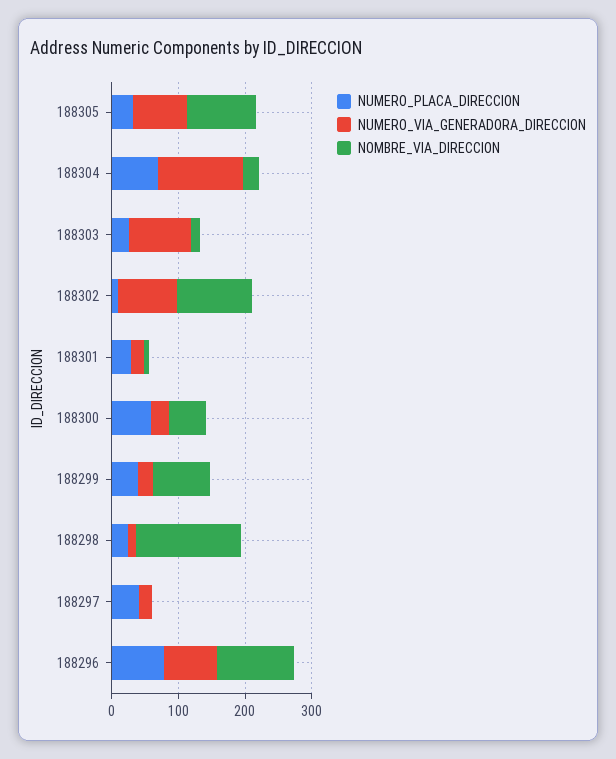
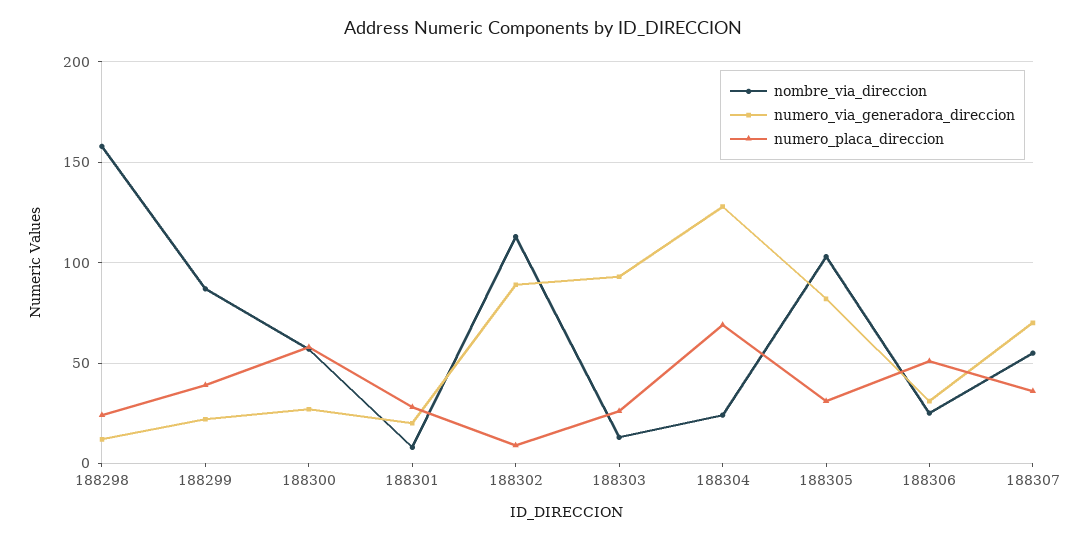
NUMERO_PLACA_DIRECCION, 188297: 40 -> none
NUMERO_VIA_GENERADORA_DIRECCION, 188297: 20 -> none
NOMBRE_VIA_DIRECCION, 188297: 0 -> none
NUMERO_PLACA_DIRECCION, 188296: 80 -> none
NUMERO_VIA_GENERADORA_DIRECCION, 188296: 80 -> none
NOMBRE_VIA_DIRECCION, 188296: 120 -> none
NOMBRE_VIA_DIRECCION, 188306: none -> 25
NUMERO_VIA_GENERADORA_DIRECCION, 188306: none -> 30
NUMERO_PLACA_DIRECCION, 188306: none -> 50
NOMBRE_VIA_DIRECCION, 188307: none -> 55
NUMERO_VIA_GENERADORA_DIRECCION, 188307: none -> 70
NUMERO_PLACA_DIRECCION, 188307: none -> 35

